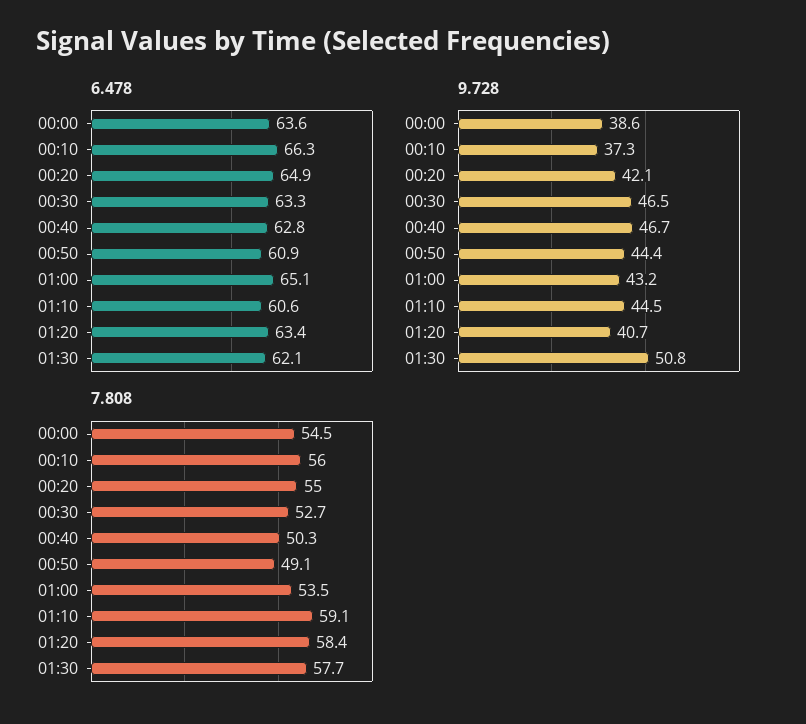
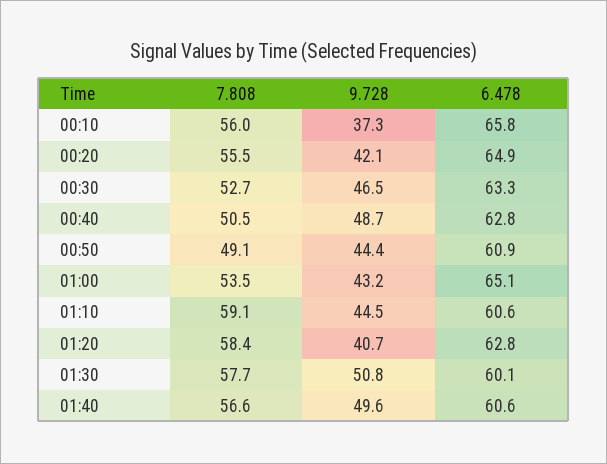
6.478, 00:00: 63.6 -> none
6.478, 00:10: 66.3 -> 65.8
6.478, 01:20: 63.4 -> 62.8
6.478, 01:30: 62.1 -> 60.1
9.728, 00:00: 38.6 -> none
9.728, 00:40: 46.7 -> 48.7
7.808, 00:00: 54.5 -> none
7.808, 00:20: 55 -> 55.5
7.808, 00:40: 50.3 -> 50.5
7.808, 01:40: none -> 56.6
9.728, 01:40: none -> 49.6
6.478, 01:40: none -> 60.6

